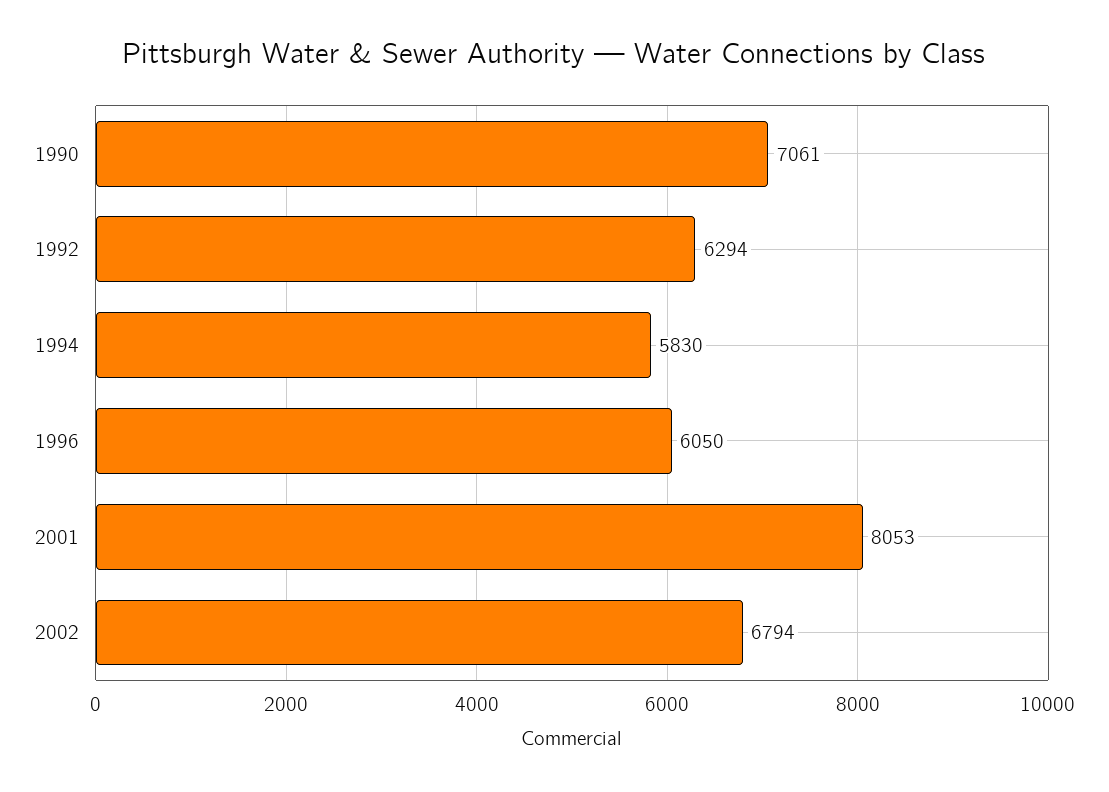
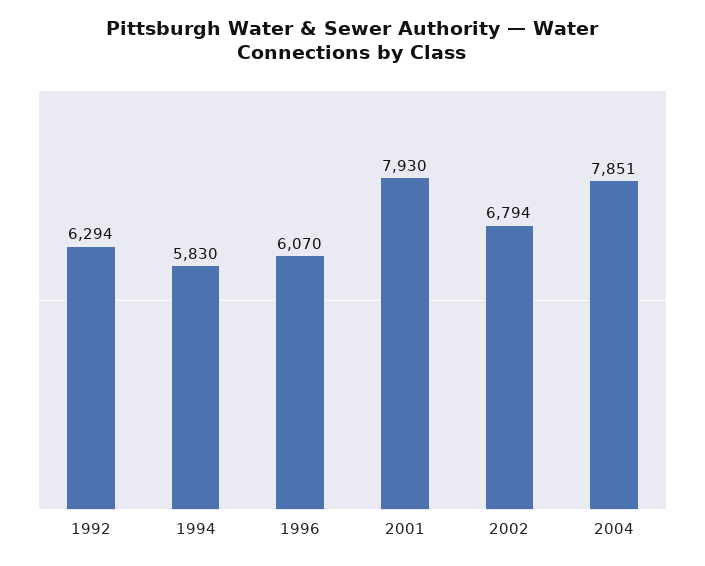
1990: 7061 -> none
1996: 6050 -> 6070
2001: 8053 -> 7930
2004: none -> 7851

